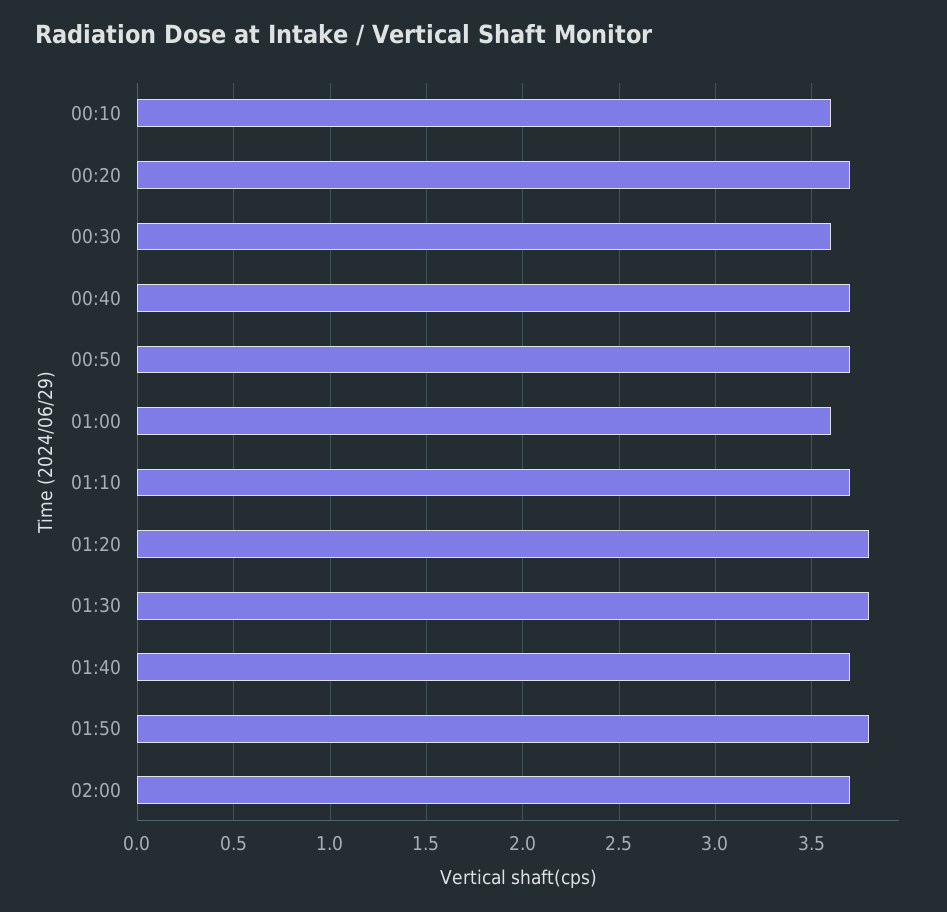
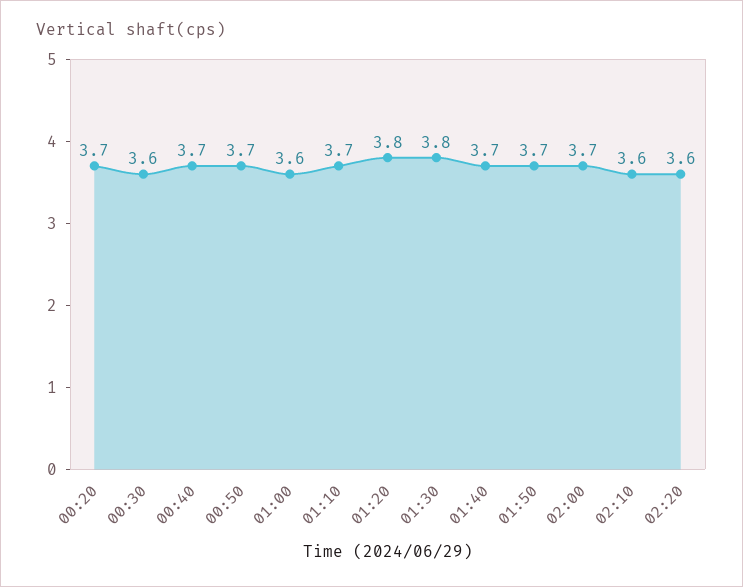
00:10: 3.6 -> none
01:50: 3.8 -> 3.7
02:10: none -> 3.6
02:20: none -> 3.6

